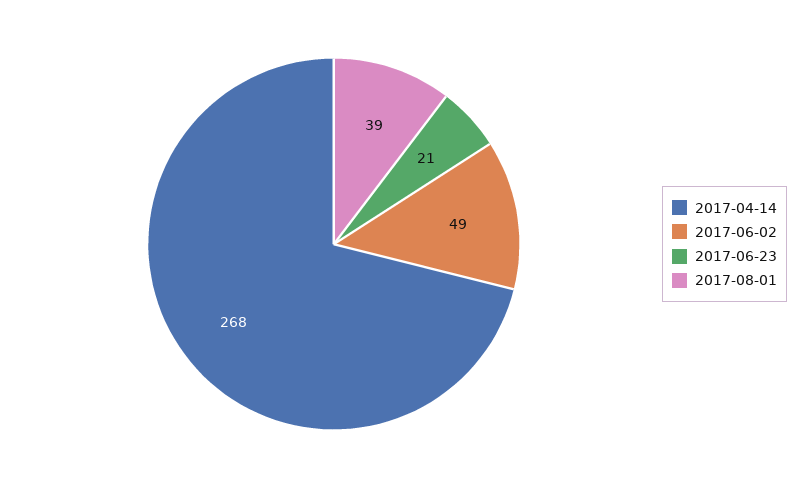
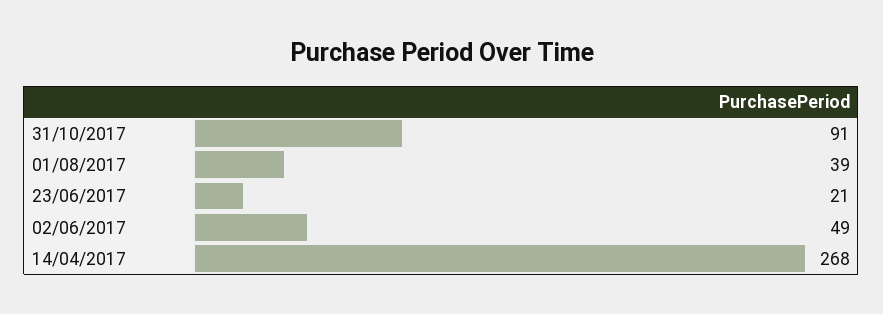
31/10/2017: none -> 91

